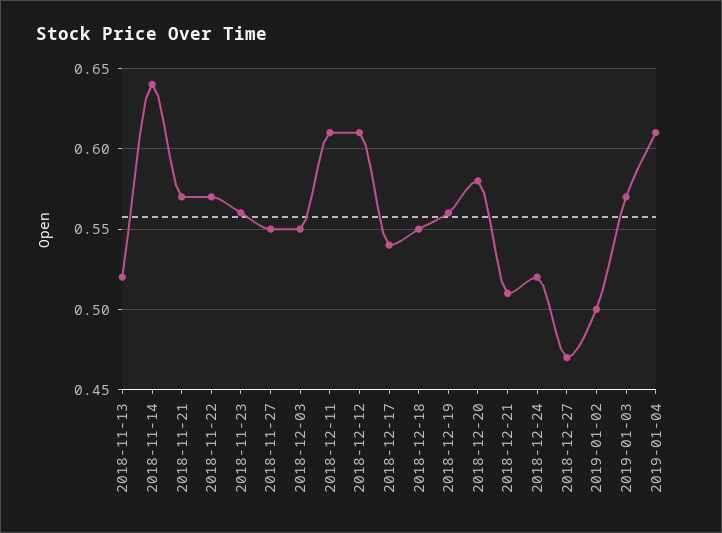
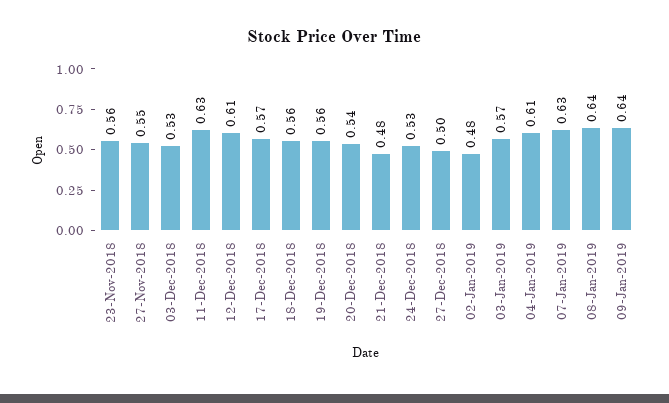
2018-11-13: 0.52 -> none
2018-11-14: 0.64 -> none
2018-11-21: 0.57 -> none
2018-11-22: 0.57 -> none
2018-12-03: 0.55 -> 0.53
2018-12-11: 0.61 -> 0.63
2018-12-17: 0.54 -> 0.57
2018-12-18: 0.55 -> 0.56
2018-12-20: 0.58 -> 0.54
2018-12-21: 0.51 -> 0.48
2018-12-24: 0.52 -> 0.53
2018-12-27: 0.47 -> 0.5
2019-01-02: 0.5 -> 0.48
07-Jan-2019: none -> 0.63
08-Jan-2019: none -> 0.64
09-Jan-2019: none -> 0.64

